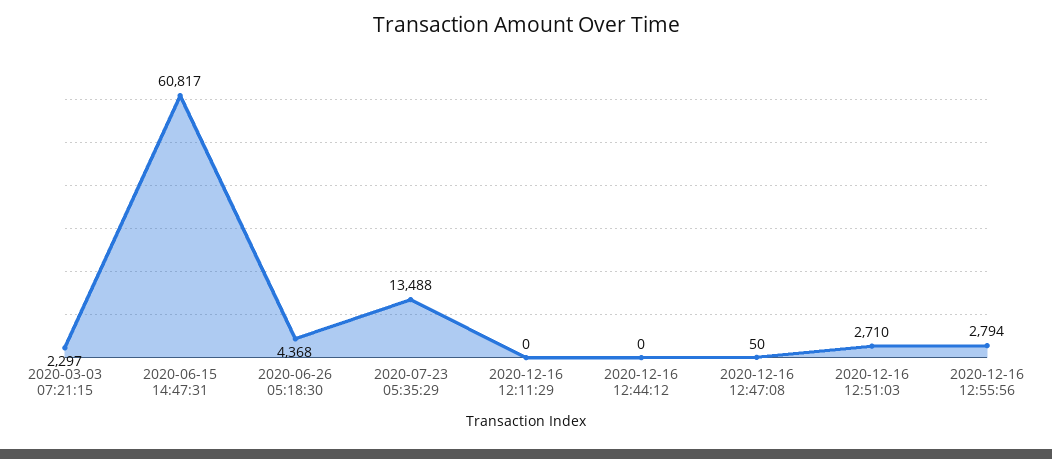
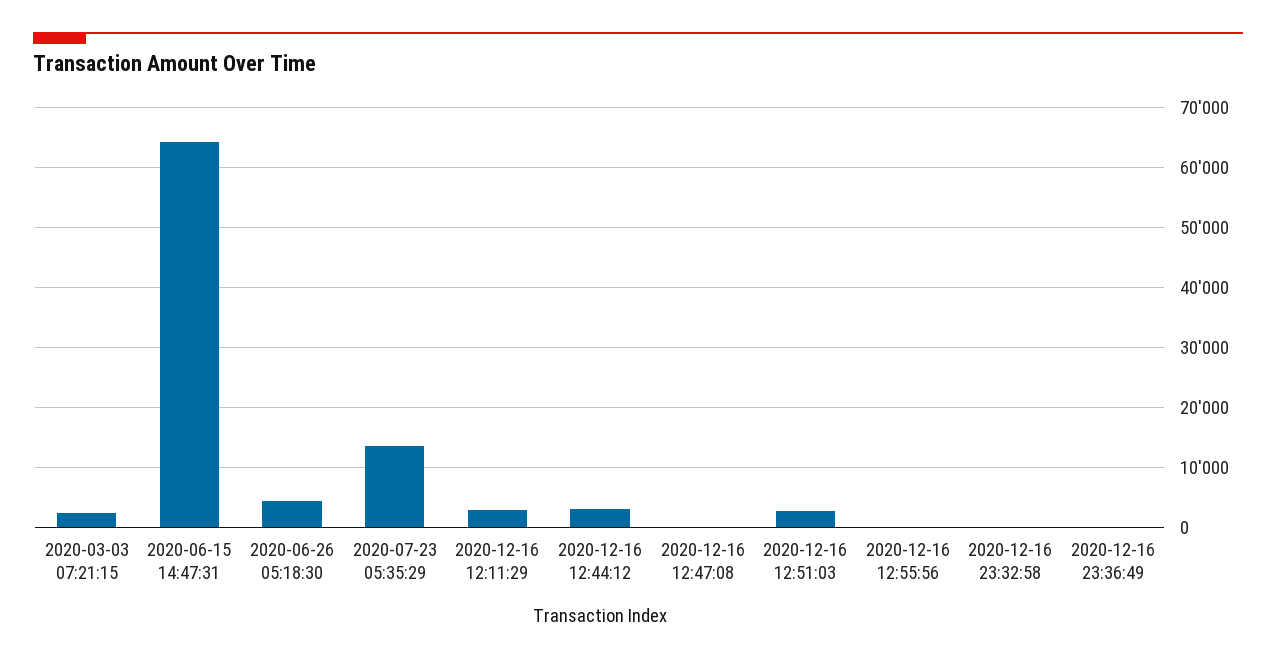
2020-06-15 14:47:31: 60817 -> 64000
2020-12-16 12:11:29: 0 -> 3000
2020-12-16 12:44:12: 0 -> 3000
2020-12-16 12:55:56: 2794 -> 0
2020-12-16 23:32:58: none -> 0
2020-12-16 23:36:49: none -> 0

